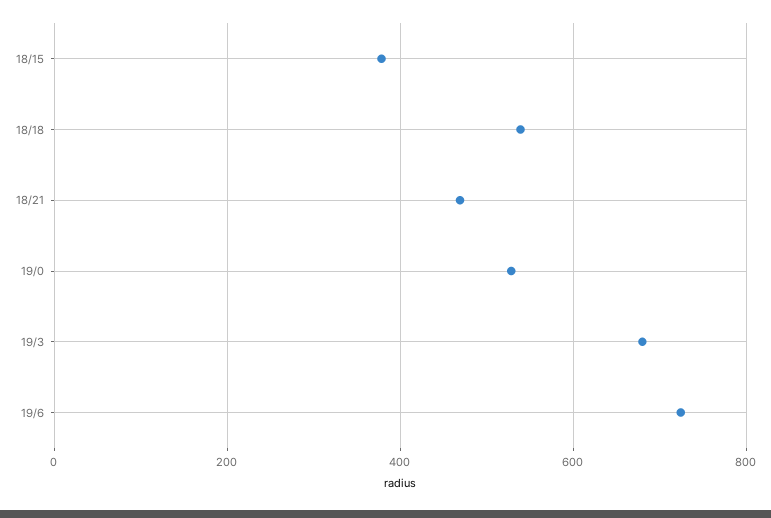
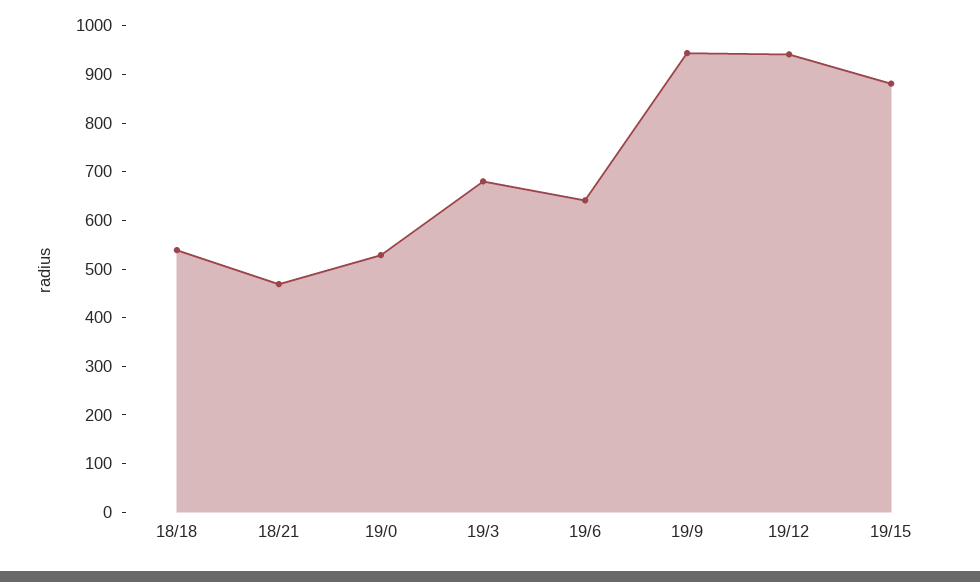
18/15: 380 -> none
19/6: 720 -> 640
19/9: none -> 940
19/12: none -> 940
19/15: none -> 880

